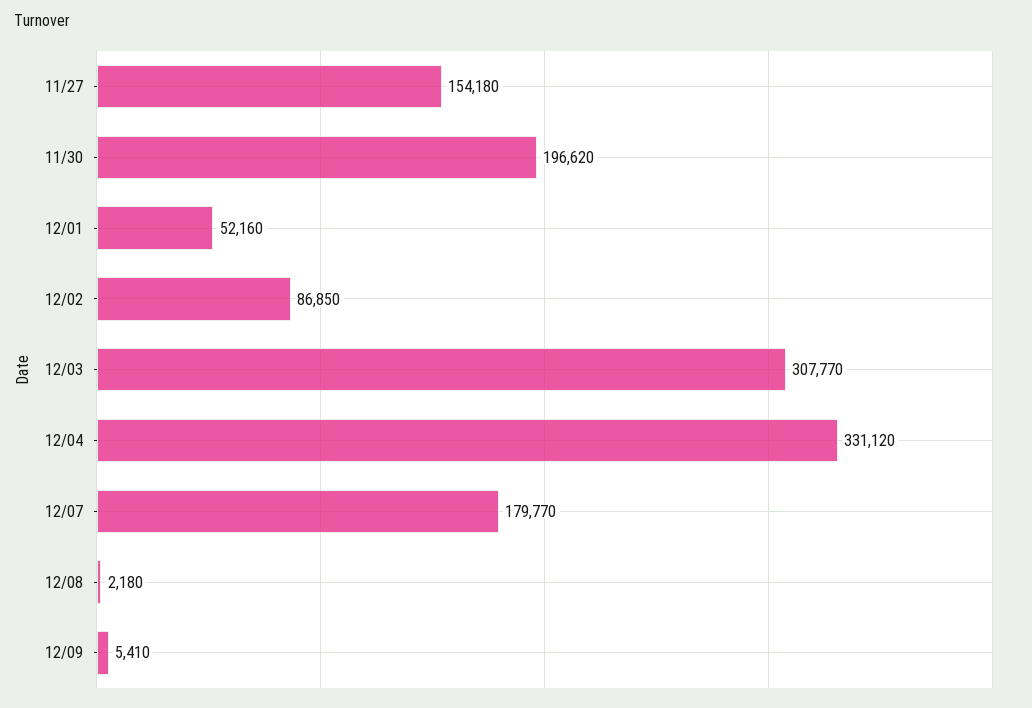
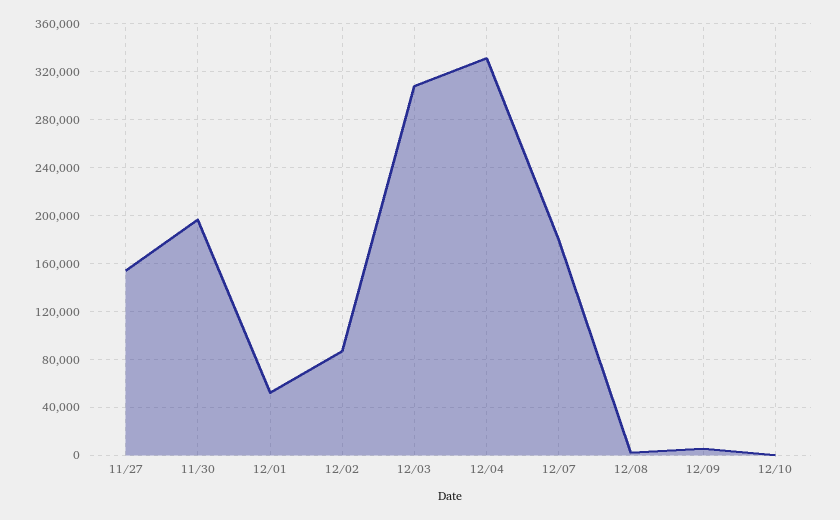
12/10: none -> 0

